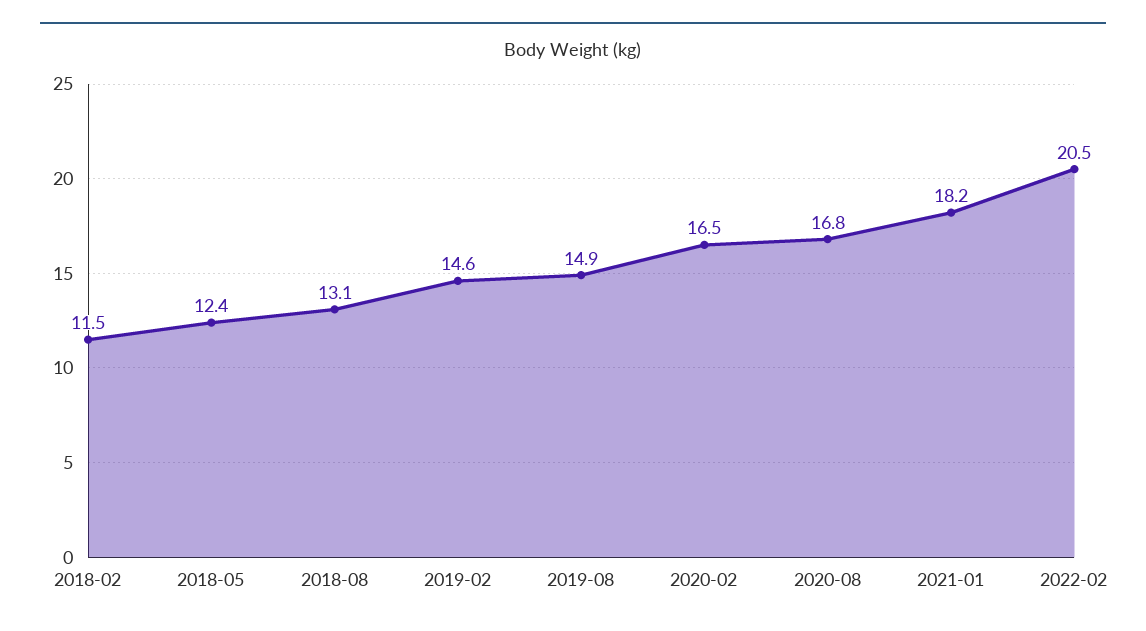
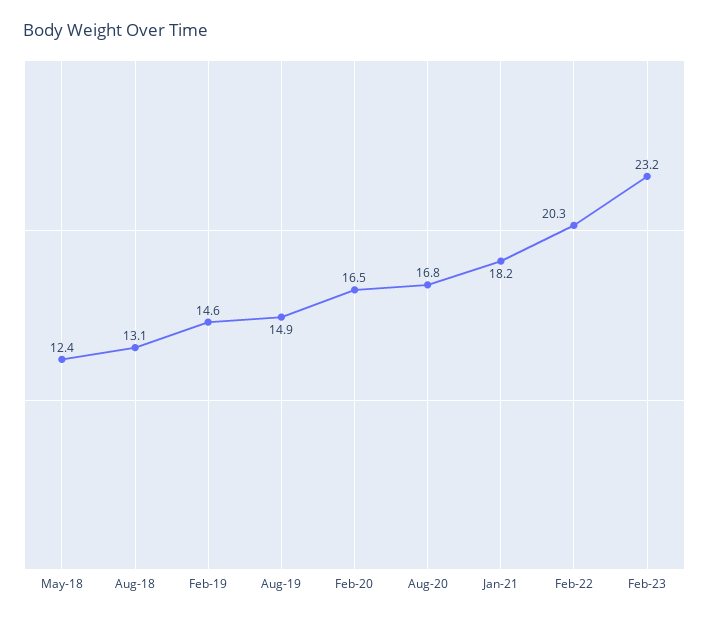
2018-02: 11.5 -> none
2022-02: 20.5 -> 20.3
Feb-23: none -> 23.2

